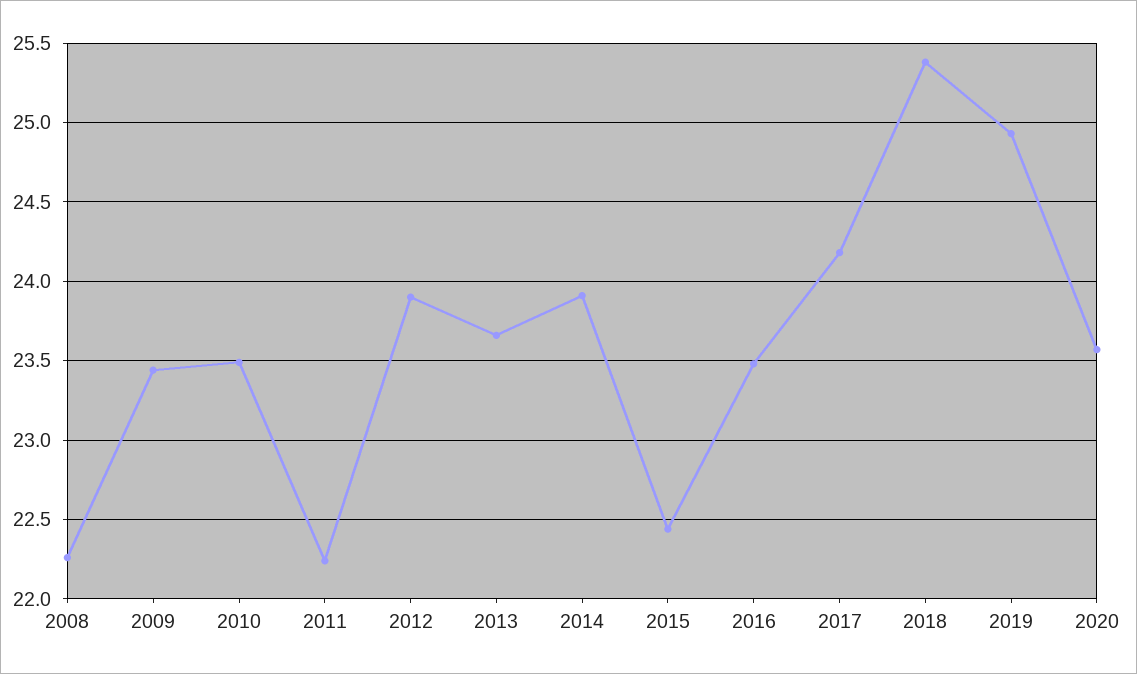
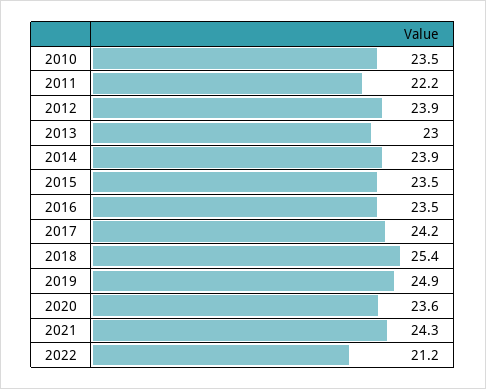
2008: 22.25 -> none
2009: 23.45 -> none
2013: 23.65 -> 23
2015: 22.45 -> 23.5
2021: none -> 24.3
2022: none -> 21.2

